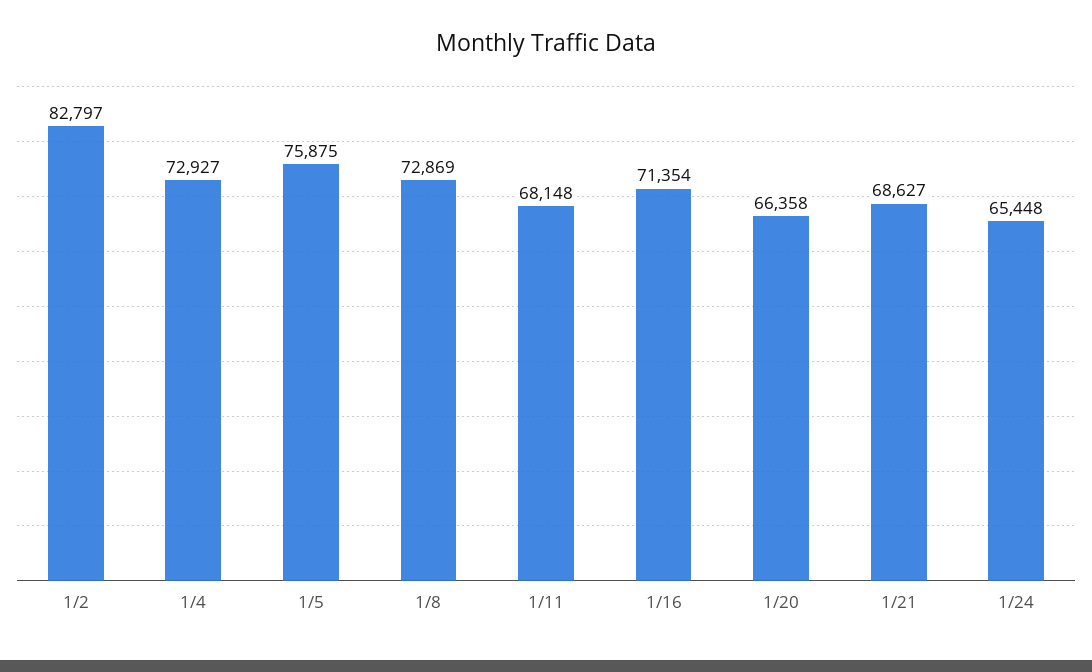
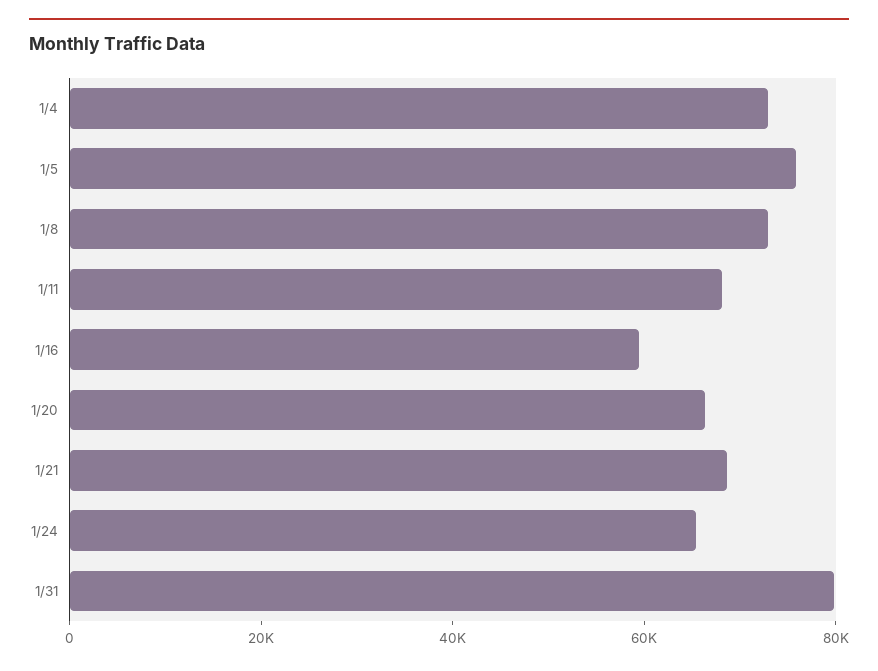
1/2: 82797 -> none
1/16: 71354 -> 60000
1/31: none -> 80000

